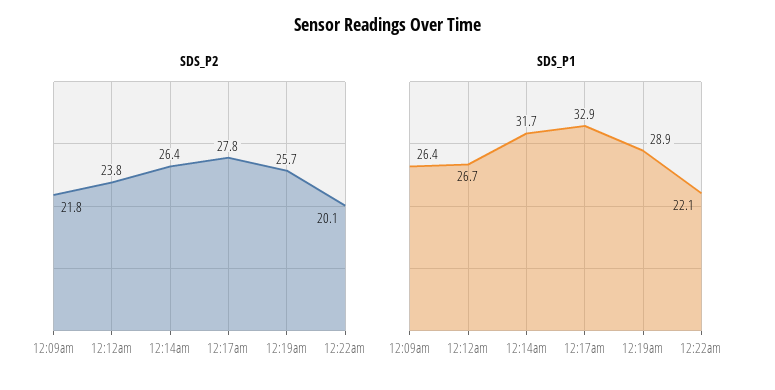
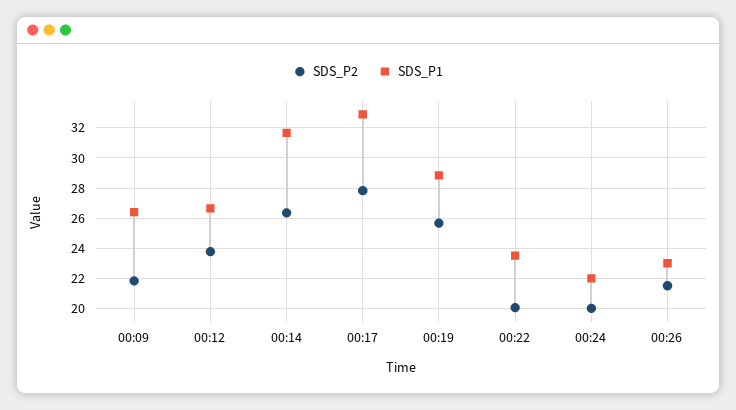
SDS_P1, 12:22am: 22.1 -> 23.5
SDS_P2, 00:24: none -> 20
SDS_P1, 00:24: none -> 22
SDS_P2, 00:26: none -> 21.5
SDS_P1, 00:26: none -> 23

